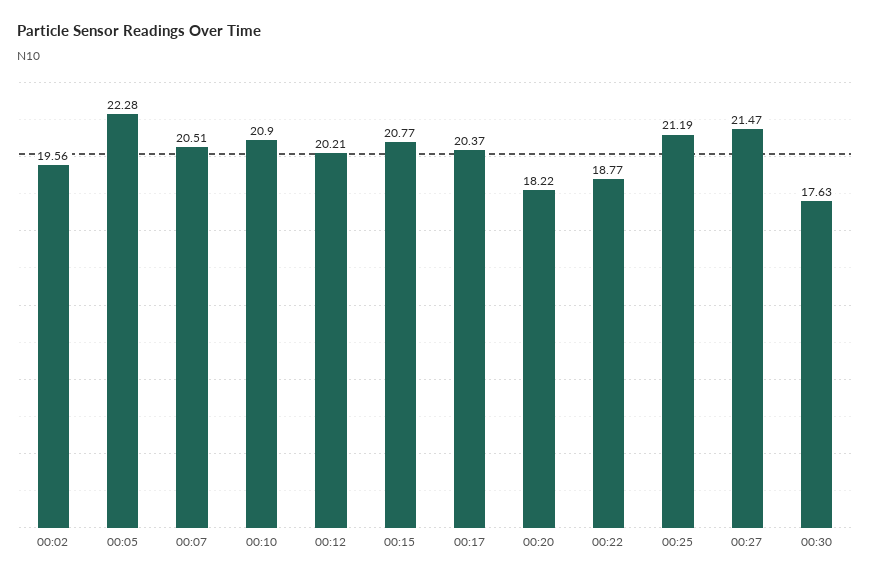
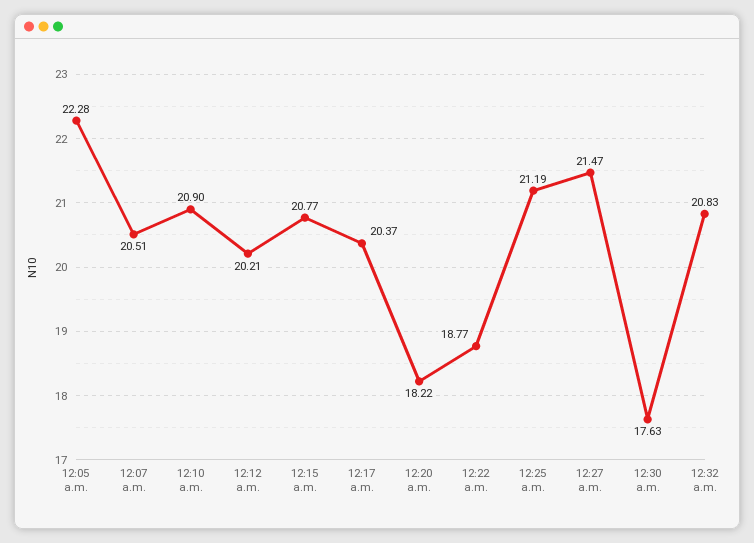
00:02: 19.56 -> none
12:32 a.m.: none -> 20.83

